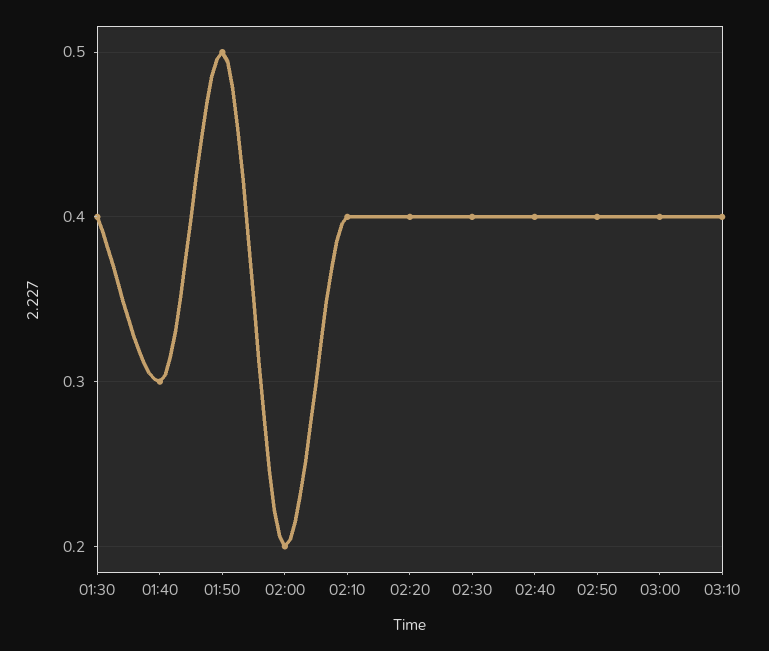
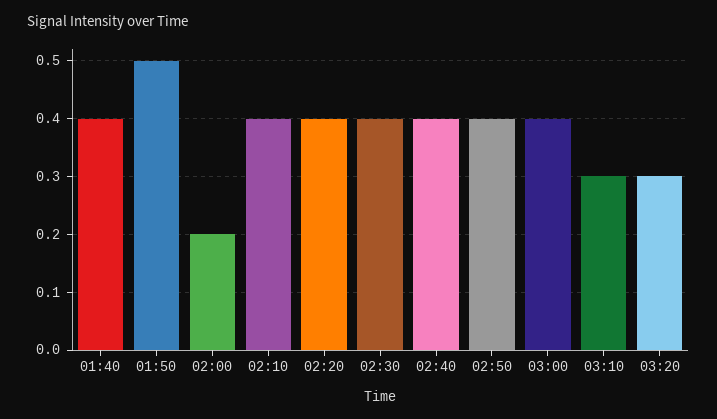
01:30: 0.4 -> none
01:40: 0.3 -> 0.4
03:10: 0.4 -> 0.3
03:20: none -> 0.3

